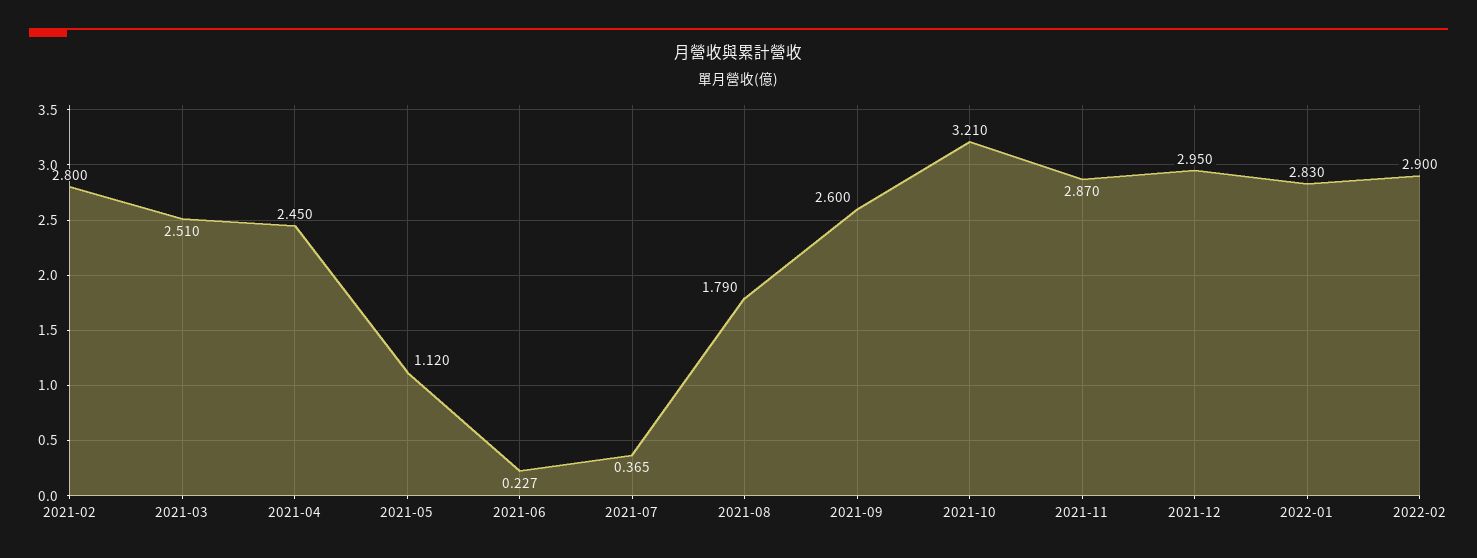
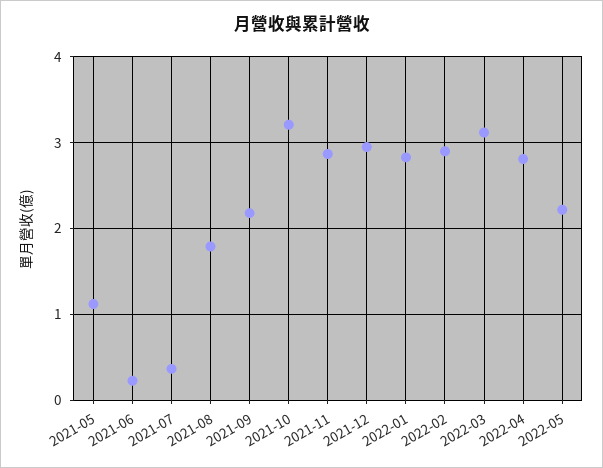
2021-02: 2.8 -> none
2021-03: 2.51 -> none
2021-04: 2.45 -> none
2021-09: 2.6 -> 2.2
2022-03: none -> 3.1
2022-04: none -> 2.8
2022-05: none -> 2.2

